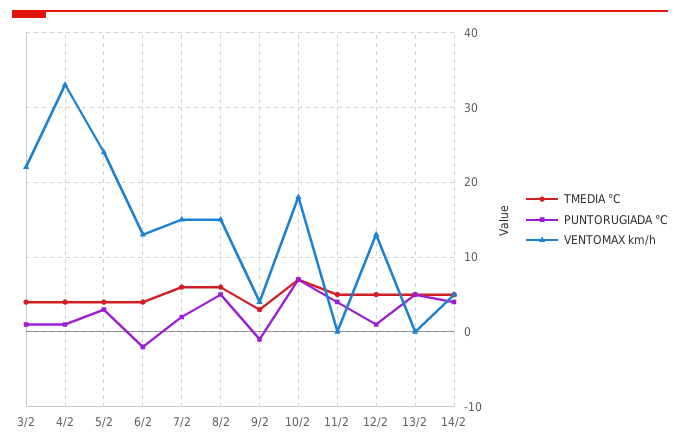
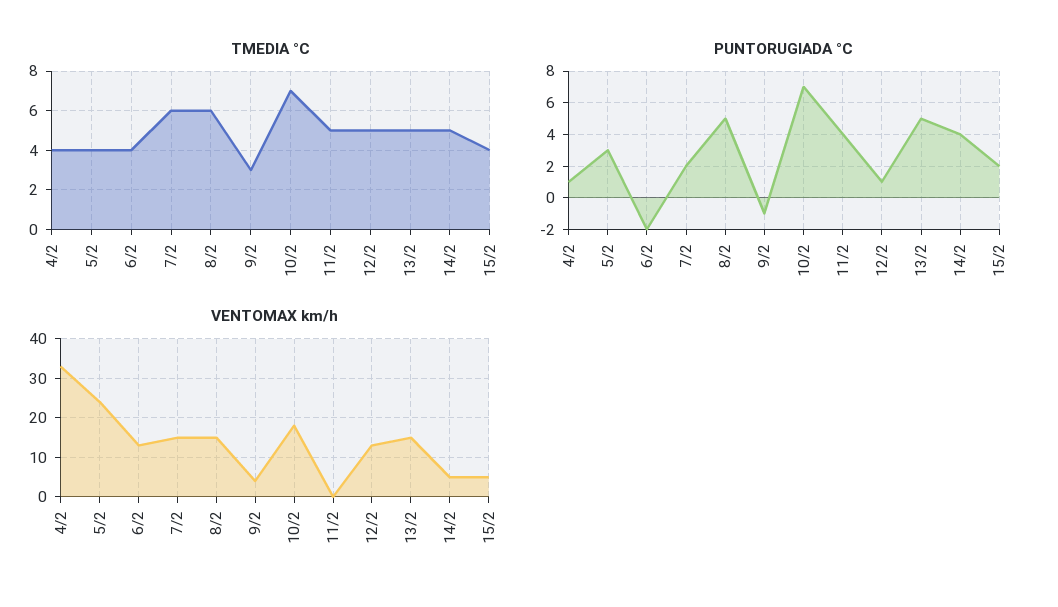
TMEDIA °C, 3/2: 4 -> none
PUNTORUGIADA °C, 3/2: 1 -> none
VENTOMAX km/h, 3/2: 22 -> none
VENTOMAX km/h, 13/2: 0 -> 15
TMEDIA °C, 15/2: none -> 4
PUNTORUGIADA °C, 15/2: none -> 2
VENTOMAX km/h, 15/2: none -> 5

